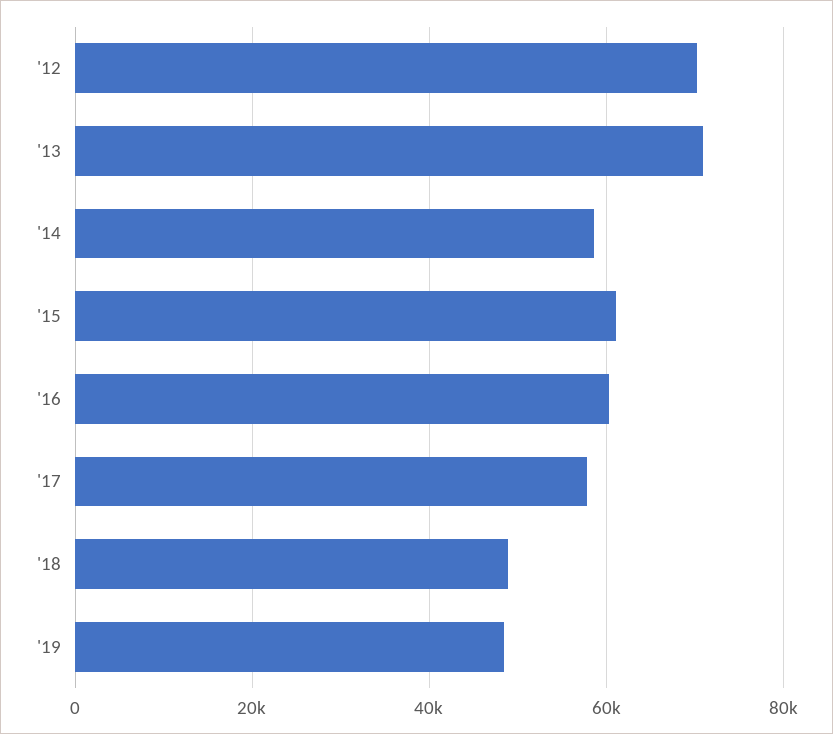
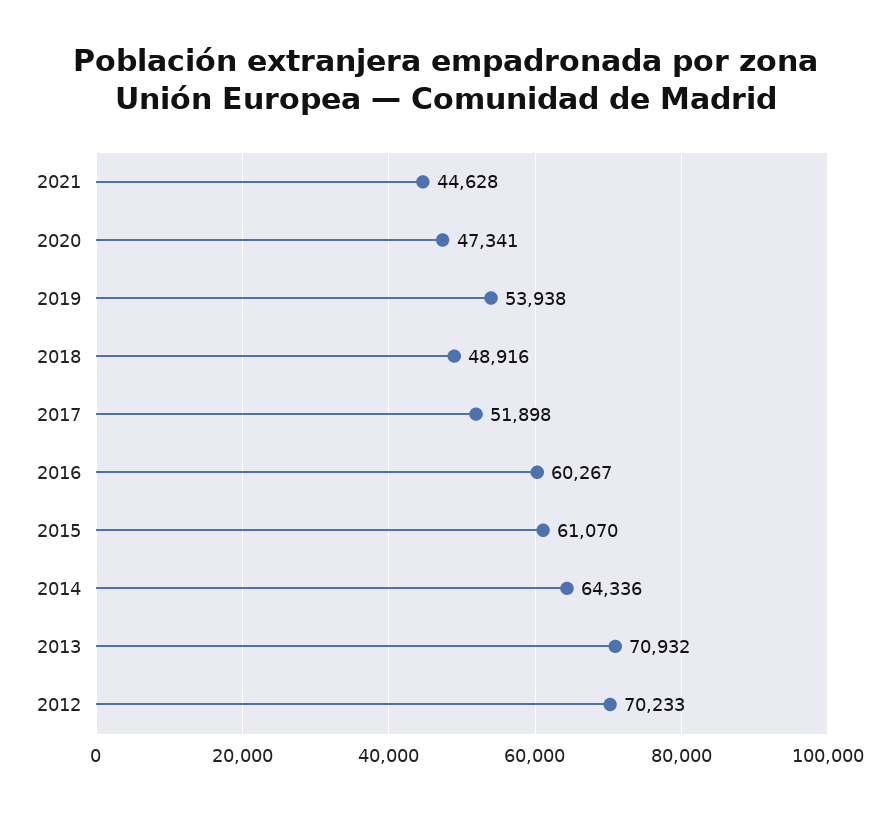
'14: 58000 -> 64336
'17: 58000 -> 51898
'19: 48000 -> 53938
2021: none -> 44628
2020: none -> 47341

